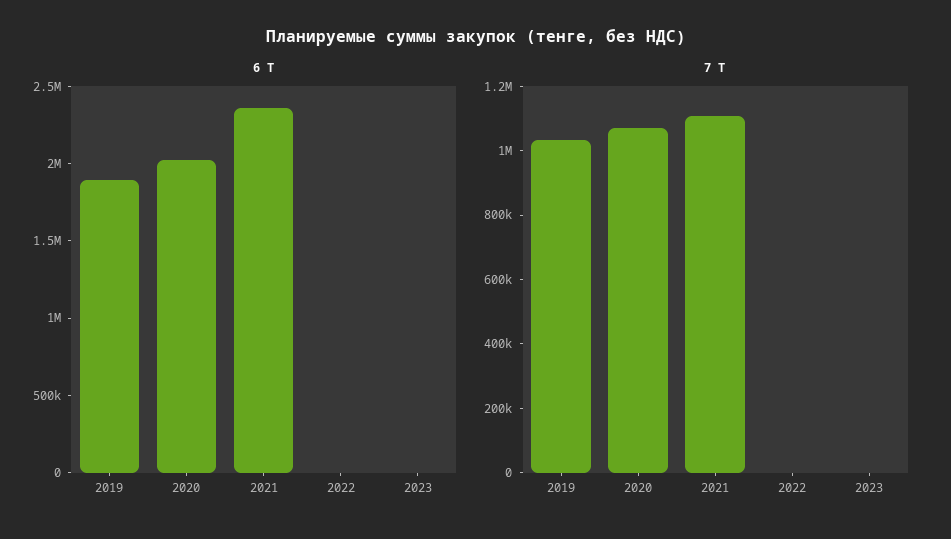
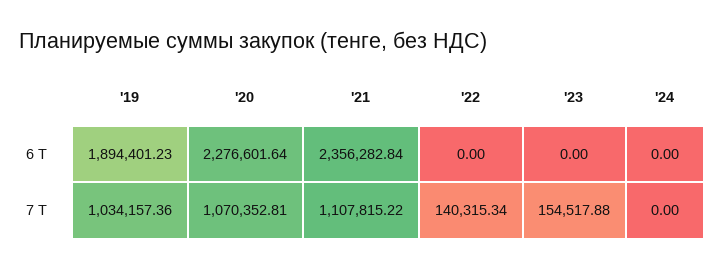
6 Т, 2020: 2000000 -> 2276601.64
7 Т, 2022: 0 -> 140315.34
7 Т, 2023: 0 -> 154517.88
6 Т, '24: none -> 0
7 Т, '24: none -> 0

